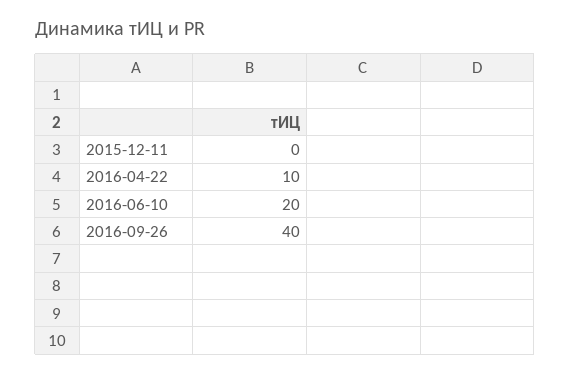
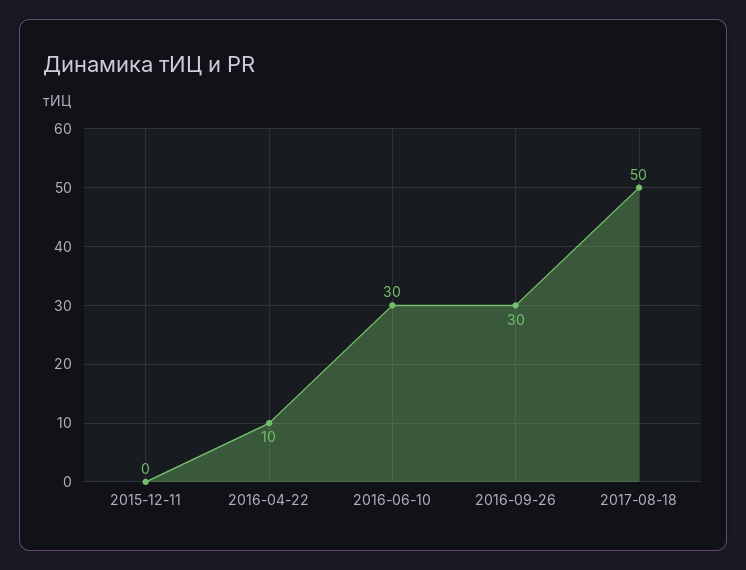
2016-06-10: 20 -> 30
2016-09-26: 40 -> 30
2017-08-18: none -> 50

